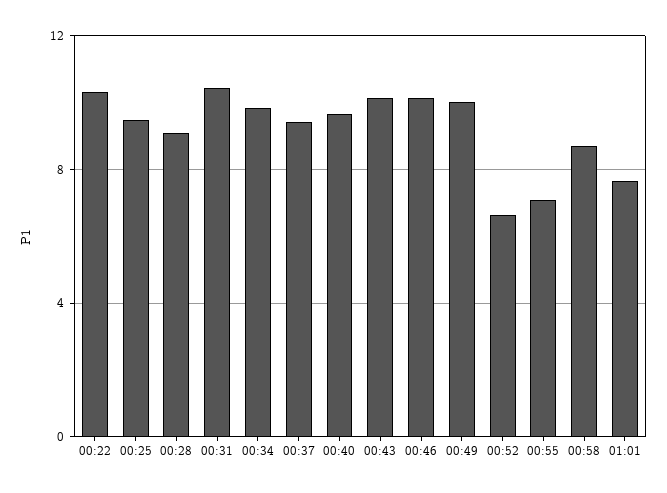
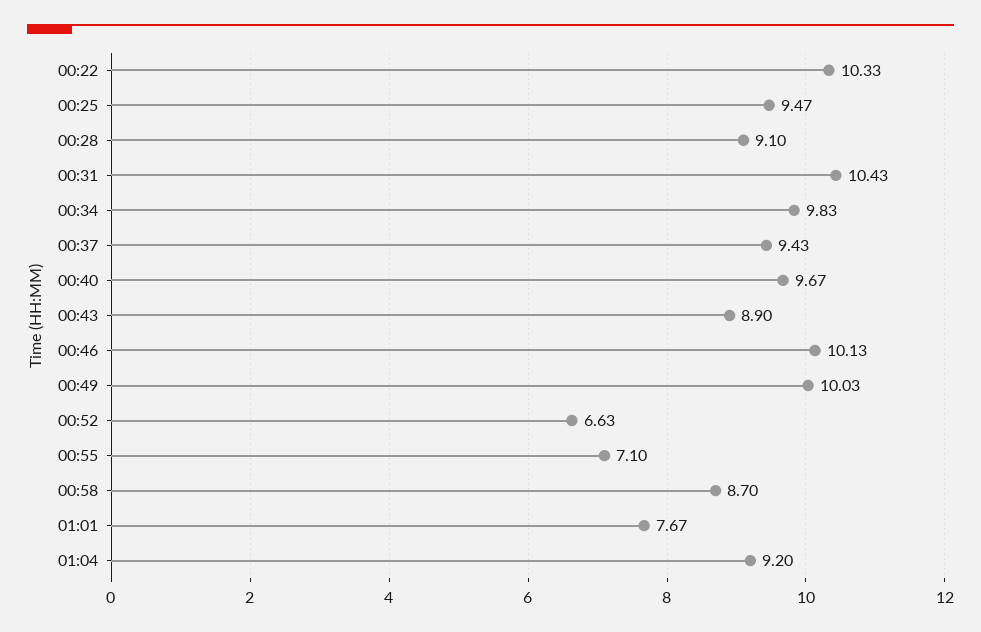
00:43: 10 -> 8.9
01:04: none -> 9.2

